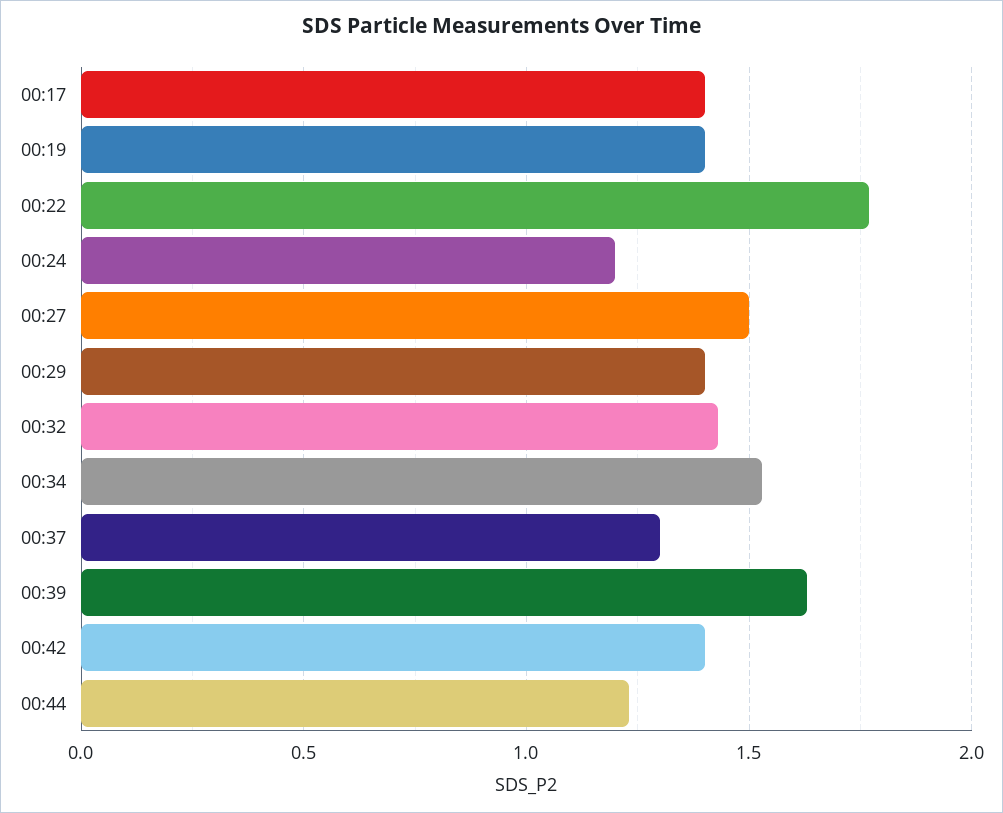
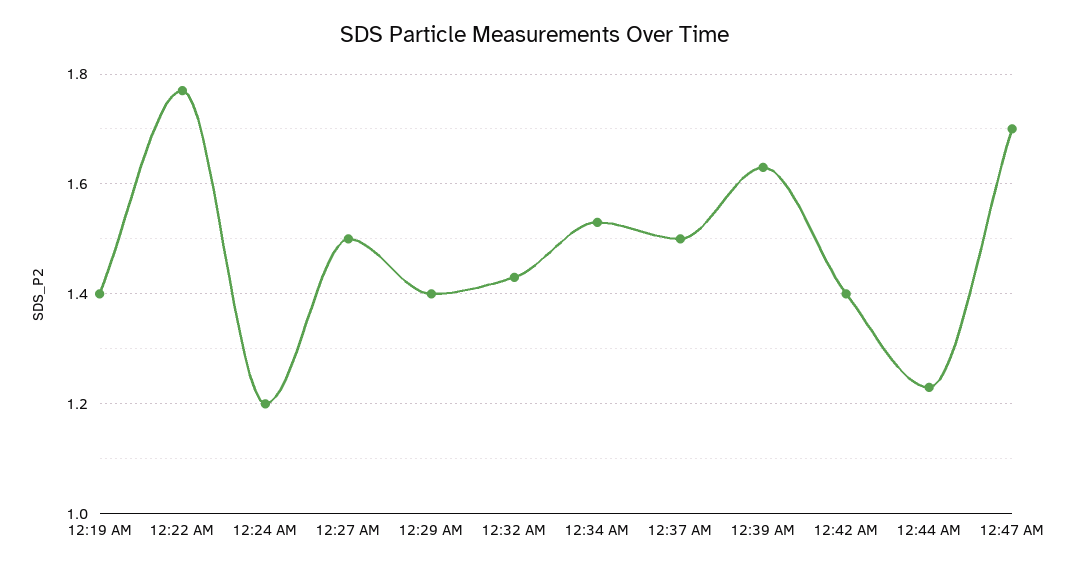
00:17: 1.4 -> none
00:37: 1.3 -> 1.5
12:47 AM: none -> 1.7

